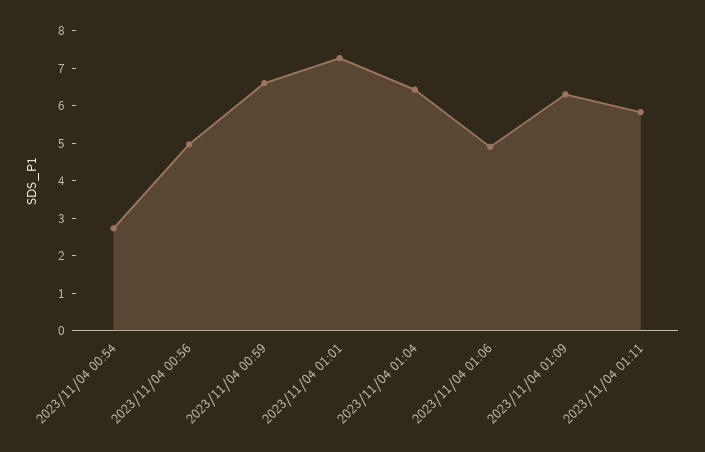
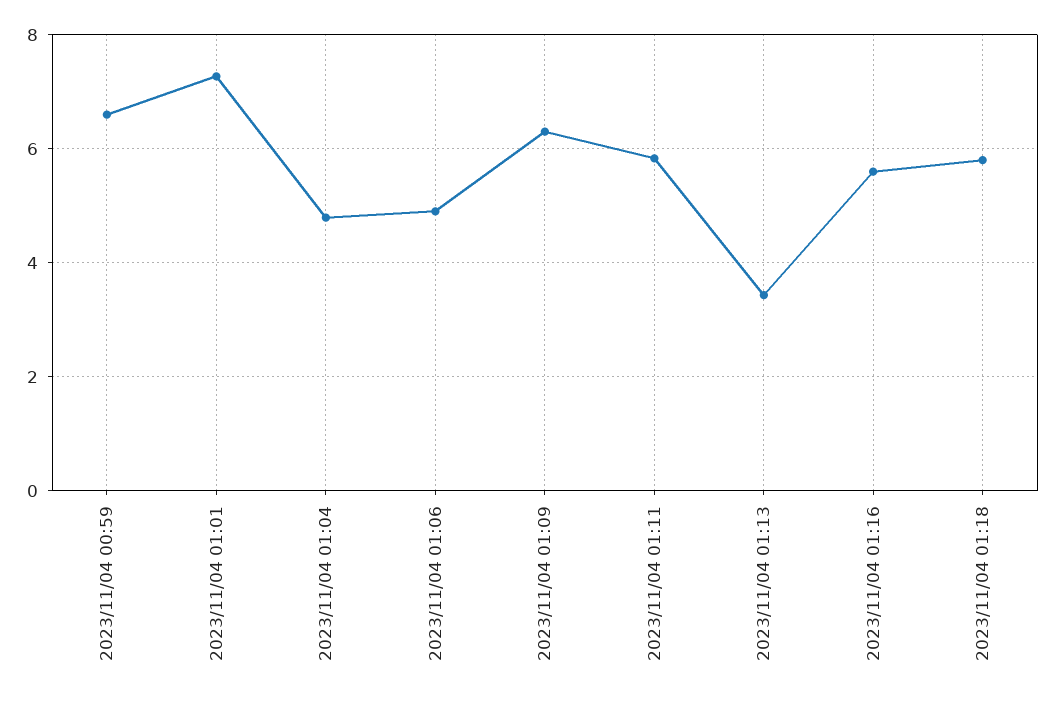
2023/11/04 00:54: 2.75 -> none
2023/11/04 00:56: 5 -> none
2023/11/04 01:04: 6.5 -> 4.8
2023/11/04 01:13: none -> 3.4
2023/11/04 01:16: none -> 5.6
2023/11/04 01:18: none -> 5.8

